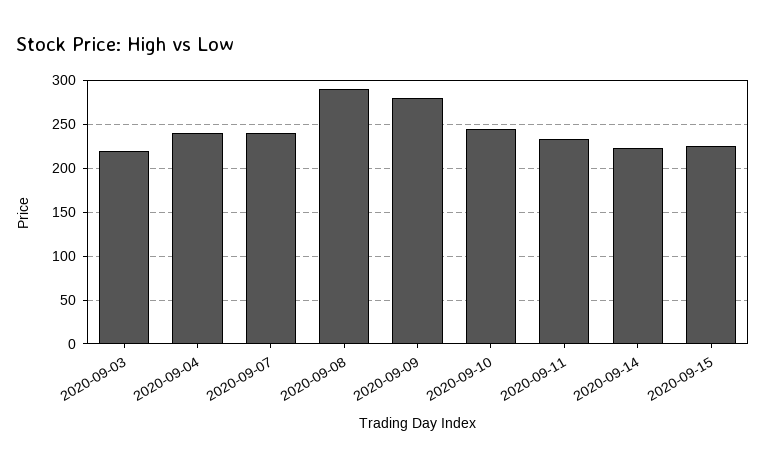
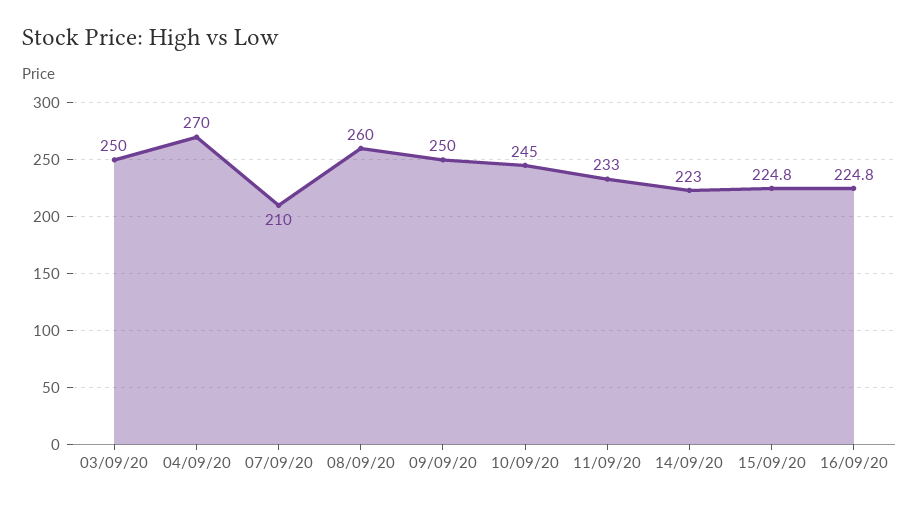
2020-09-03: 220 -> 250
2020-09-04: 240 -> 270
2020-09-07: 240 -> 210
2020-09-08: 290 -> 260
2020-09-09: 280 -> 250
16/09/20: none -> 224.8

